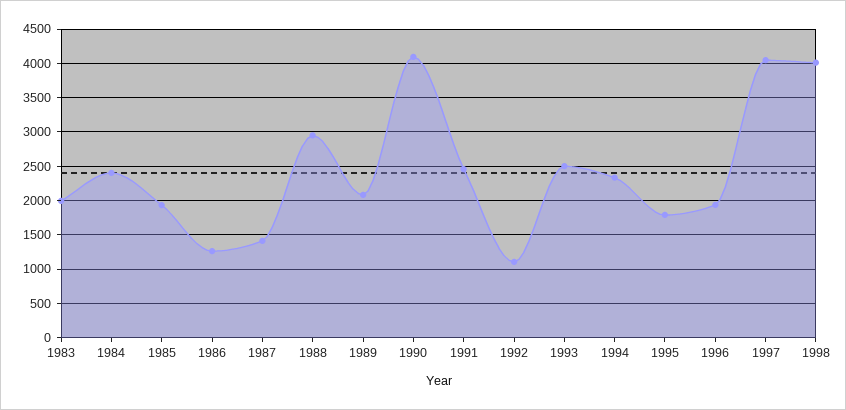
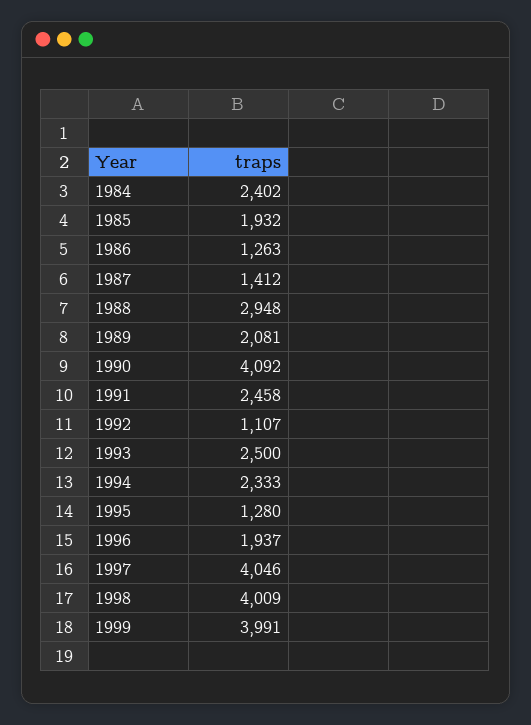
1983: 2000 -> none
1995: 1800 -> 1280
1999: none -> 3991

